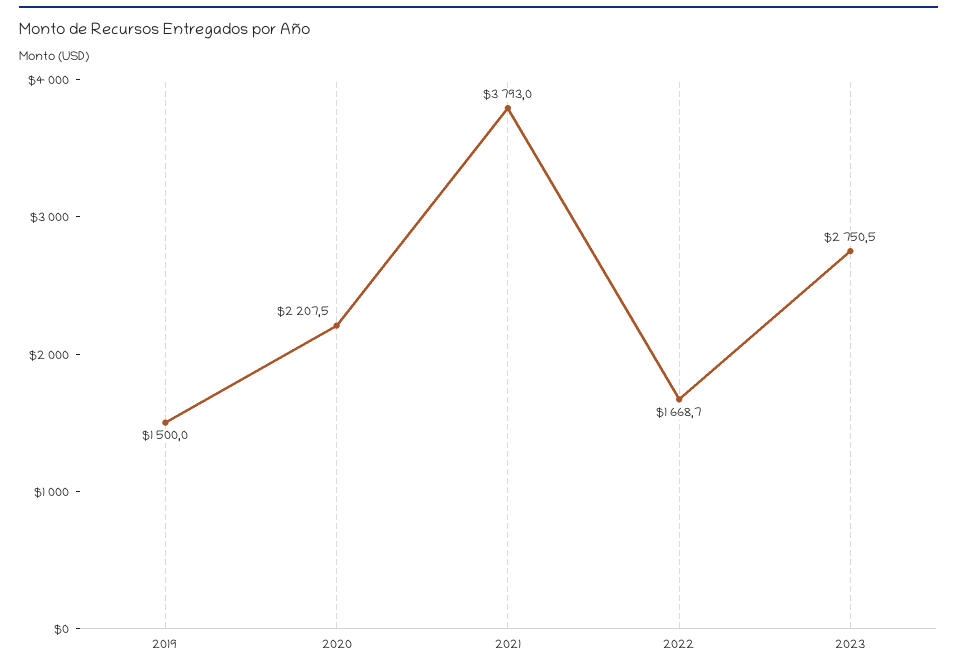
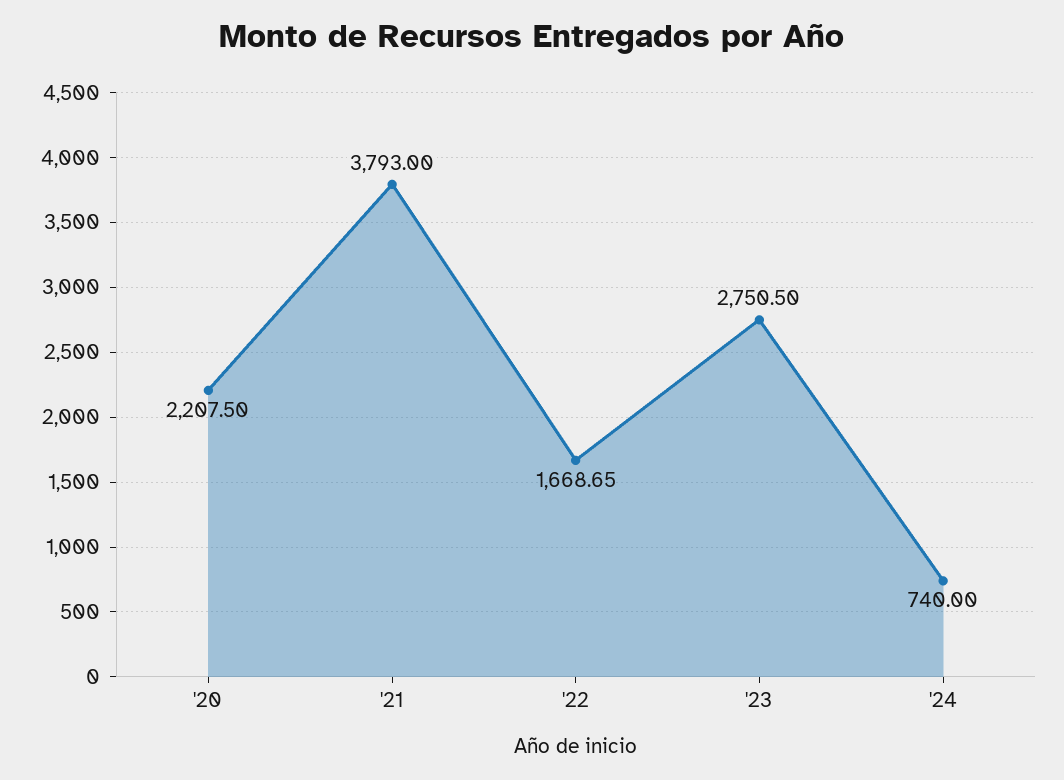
2019: 1500 -> none
'24: none -> 740

